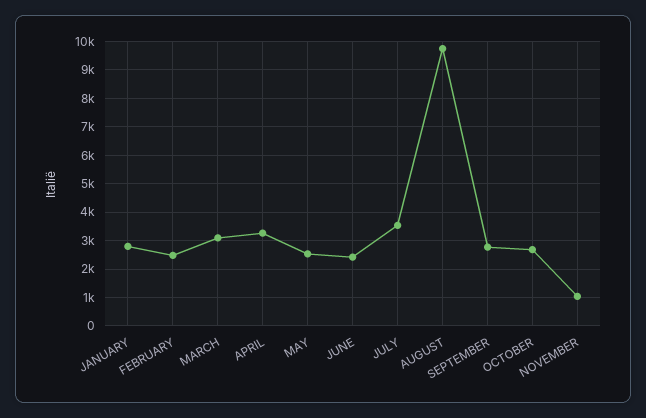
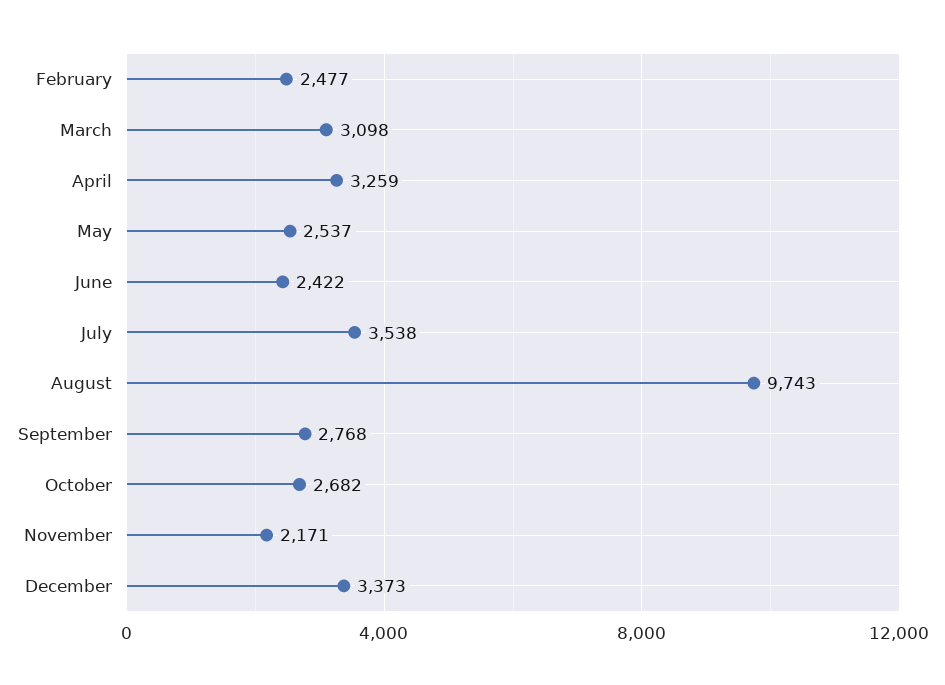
JANUARY: 2750 -> none
NOVEMBER: 1000 -> 2171
December: none -> 3373

